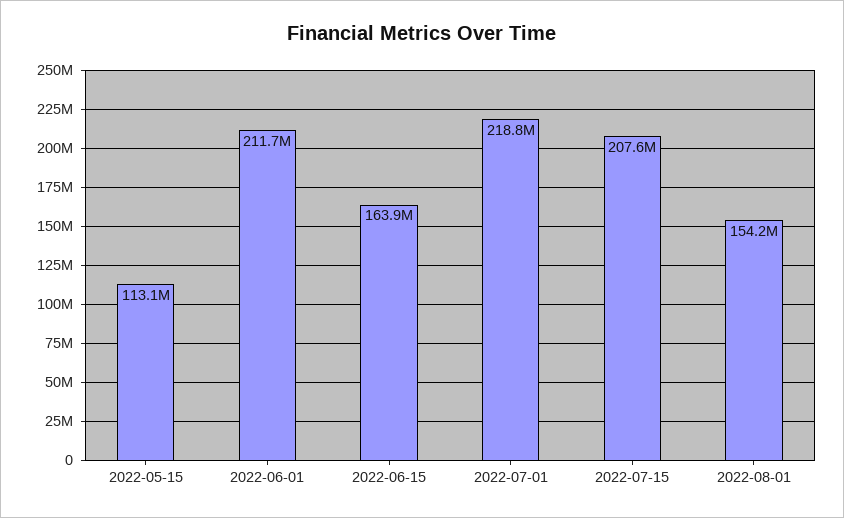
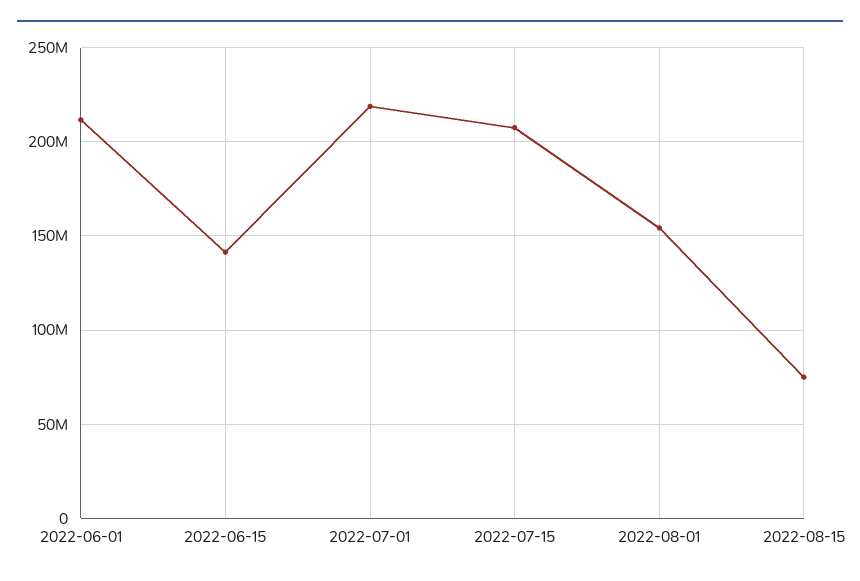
2022-05-15: 113100000 -> none
2022-06-15: 163900000 -> 140000000
2022-08-15: none -> 75000000

